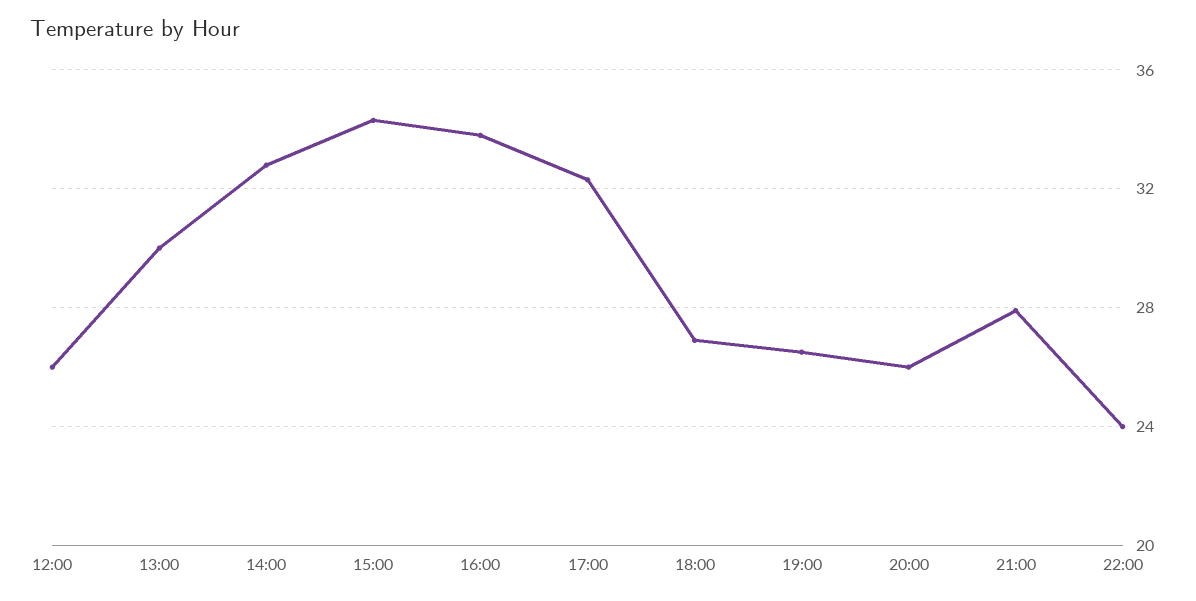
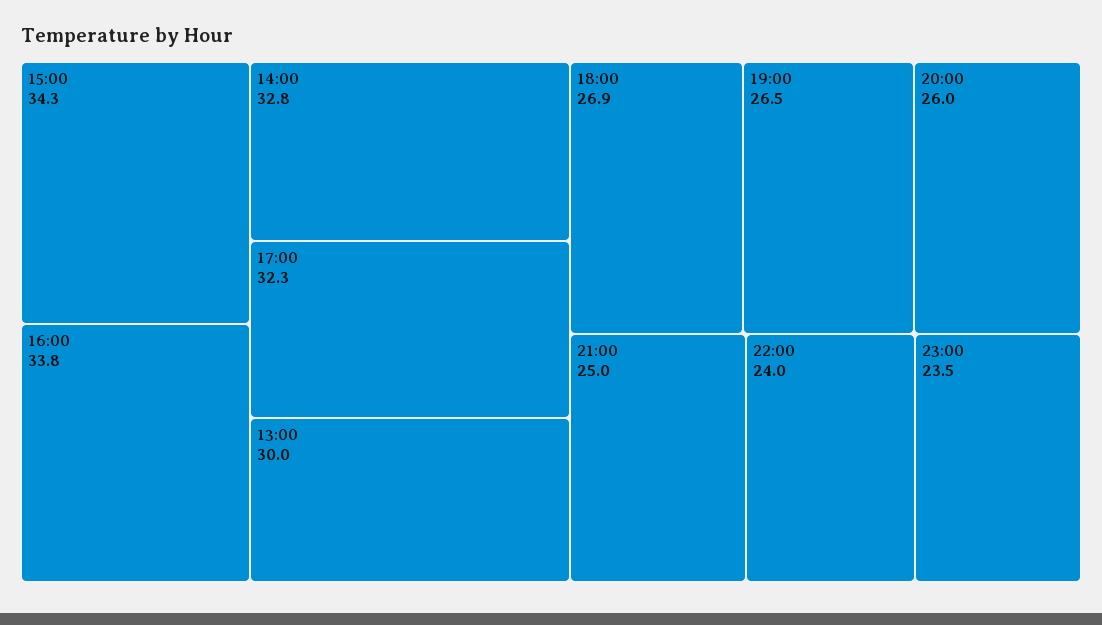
12:00: 26 -> none
21:00: 28 -> 25
23:00: none -> 23.5

